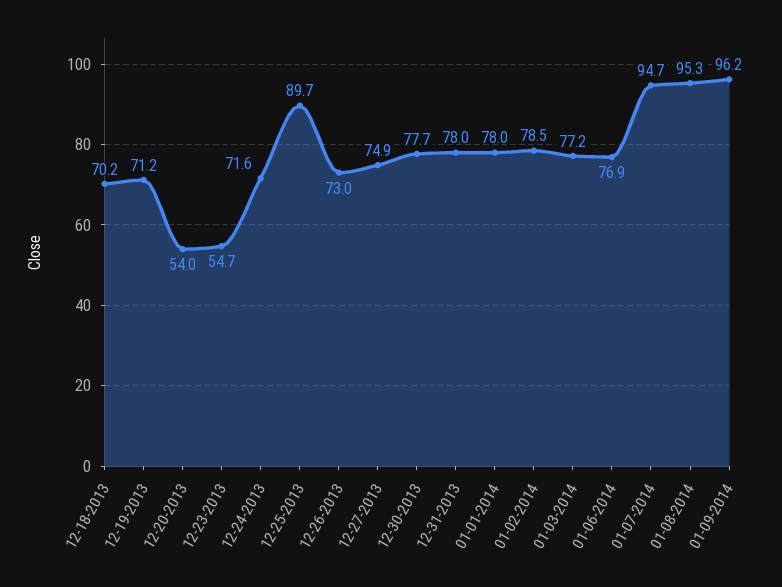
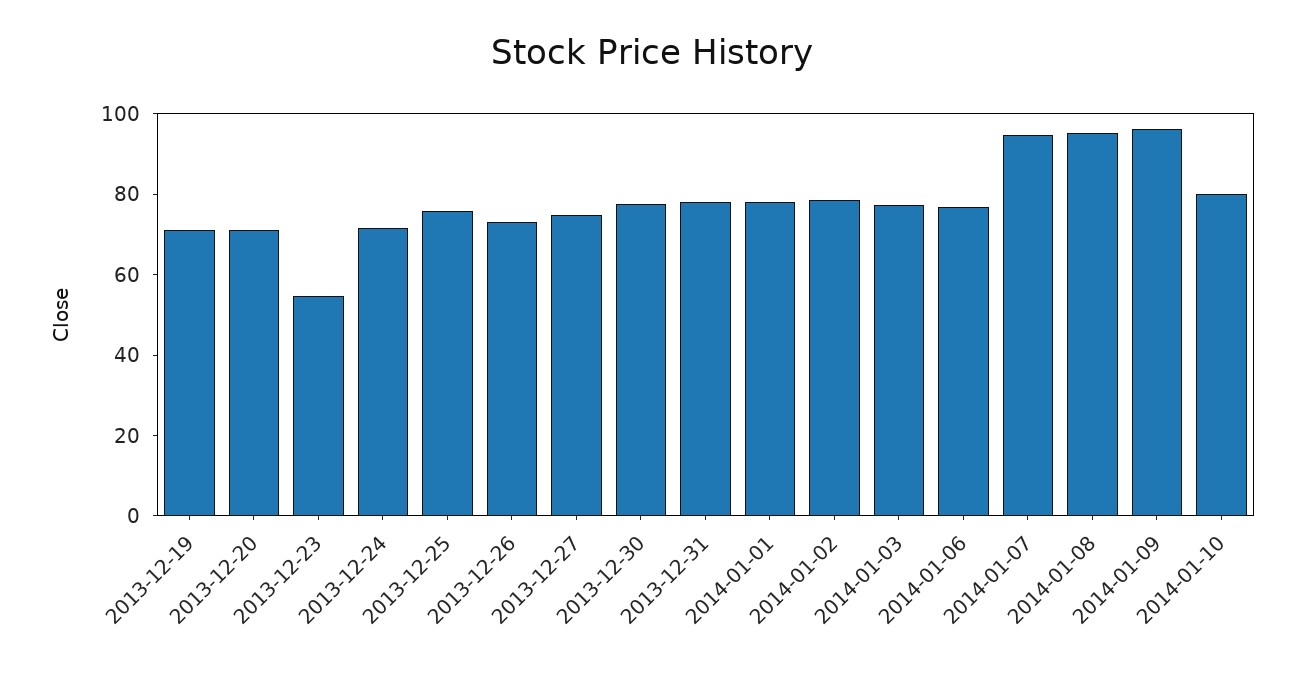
12-18-2013: 70.2 -> none
12-20-2013: 54 -> 70
12-25-2013: 89.7 -> 75
2014-01-10: none -> 80

